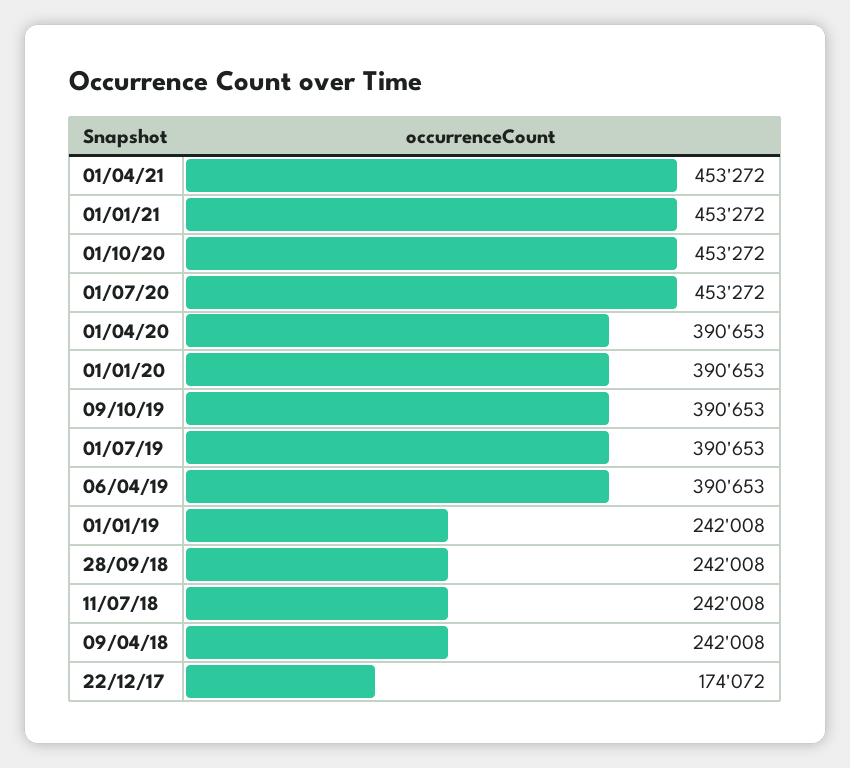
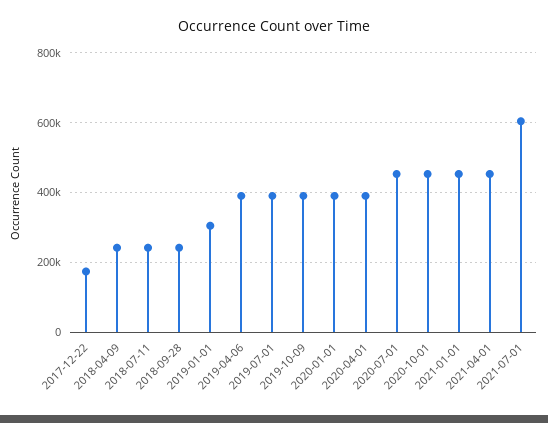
01/01/19: 242008 -> 300000
2021-07-01: none -> 600000

